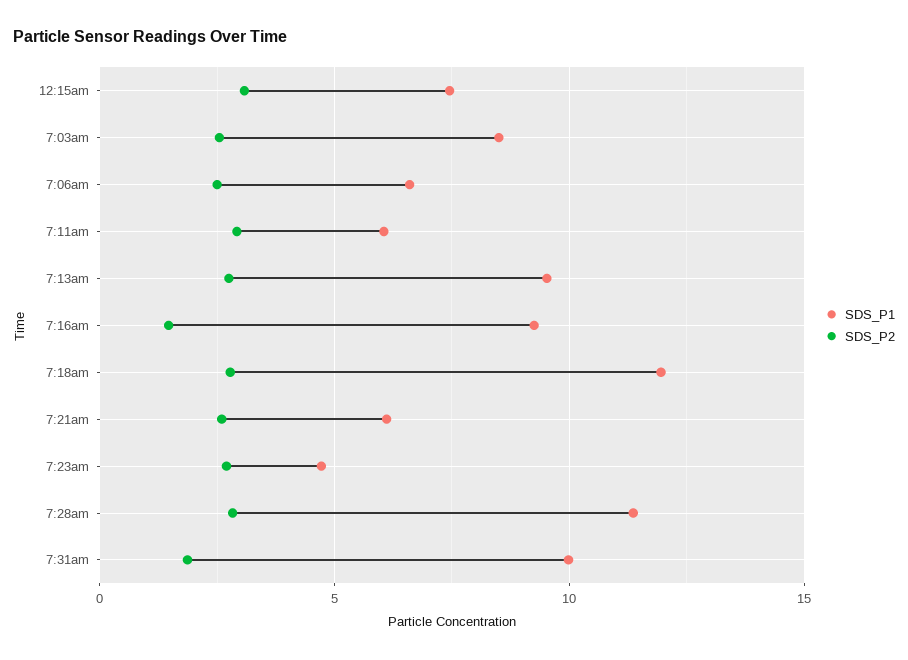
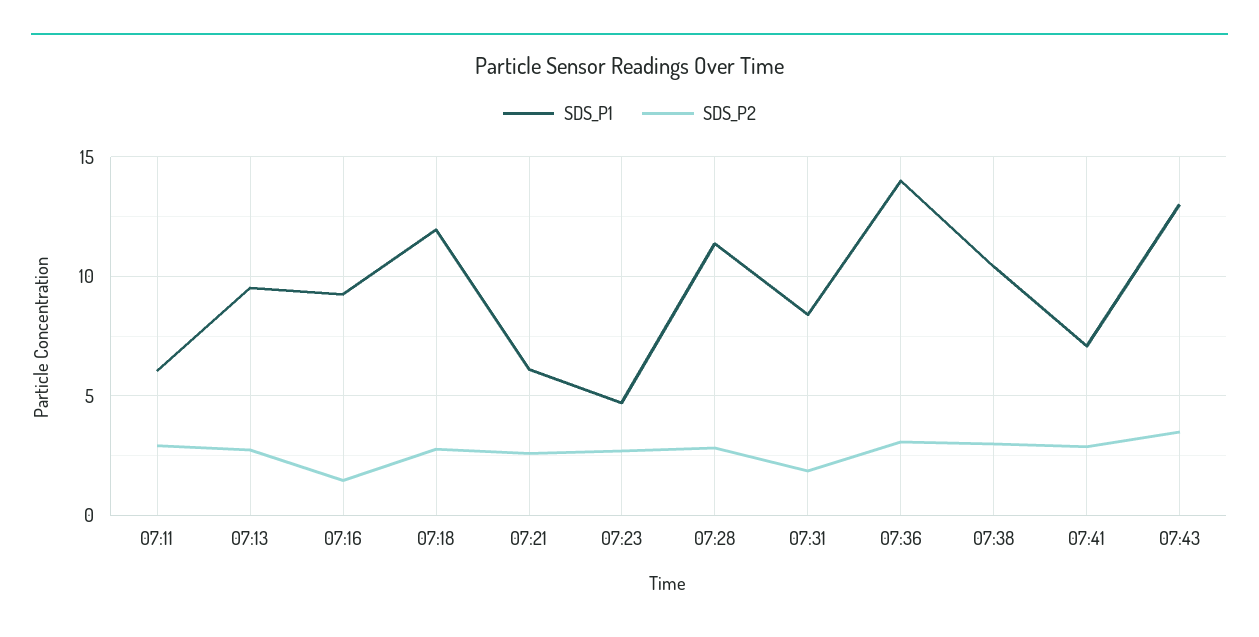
SDS_P1, 12:15am: 7.5 -> none
SDS_P2, 12:15am: 3 -> none
SDS_P1, 7:03am: 8.5 -> none
SDS_P2, 7:03am: 2.5 -> none
SDS_P1, 7:06am: 6.5 -> none
SDS_P2, 7:06am: 2.5 -> none
SDS_P1, 7:31am: 10 -> 8.5
SDS_P1, 07:36: none -> 14
SDS_P2, 07:36: none -> 3
SDS_P1, 07:38: none -> 10.5
SDS_P2, 07:38: none -> 3
SDS_P1, 07:41: none -> 7
SDS_P2, 07:41: none -> 3
SDS_P1, 07:43: none -> 13
SDS_P2, 07:43: none -> 3.5

